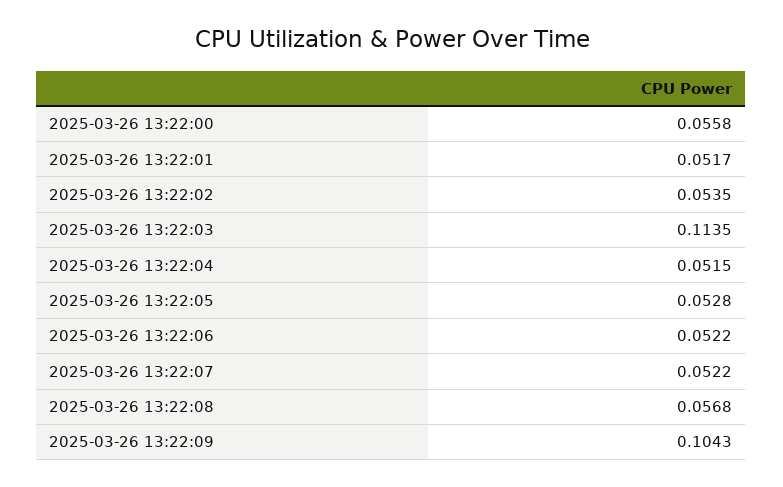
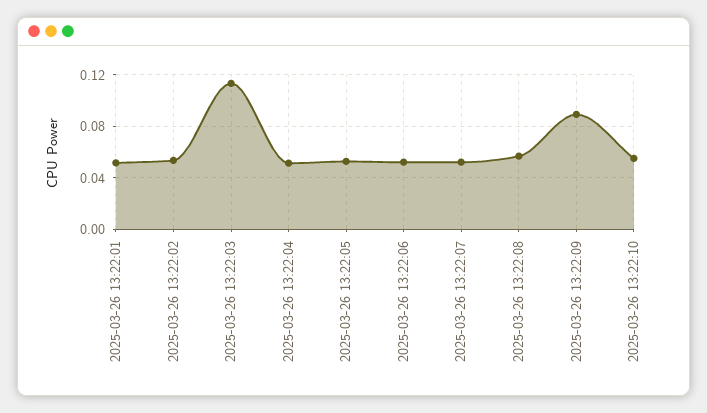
2025-03-26 13:22:00: 0.0558 -> none
2025-03-26 13:22:09: 0.1043 -> 0.09
2025-03-26 13:22:10: none -> 0.055

